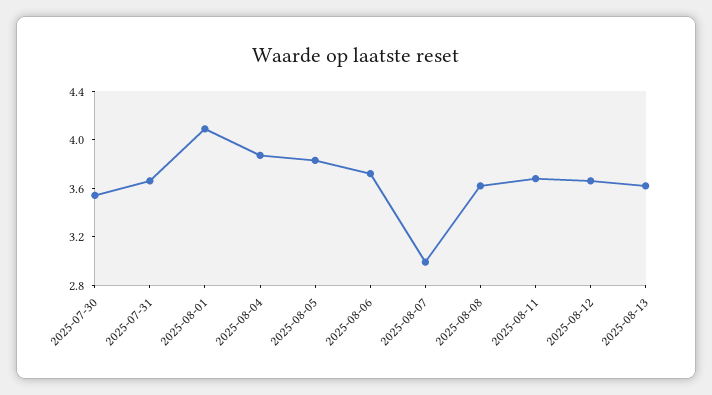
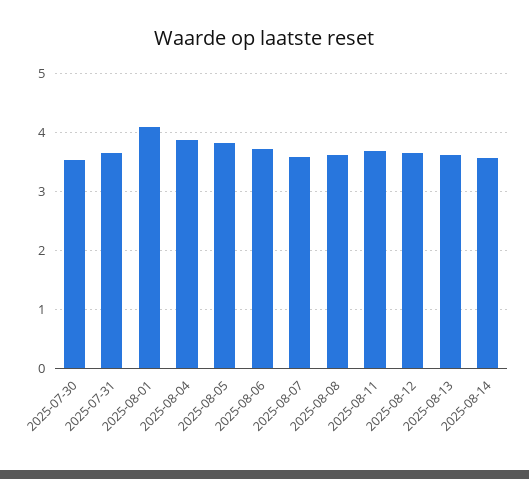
2025-08-07: 3 -> 3.6
2025-08-14: none -> 3.6

